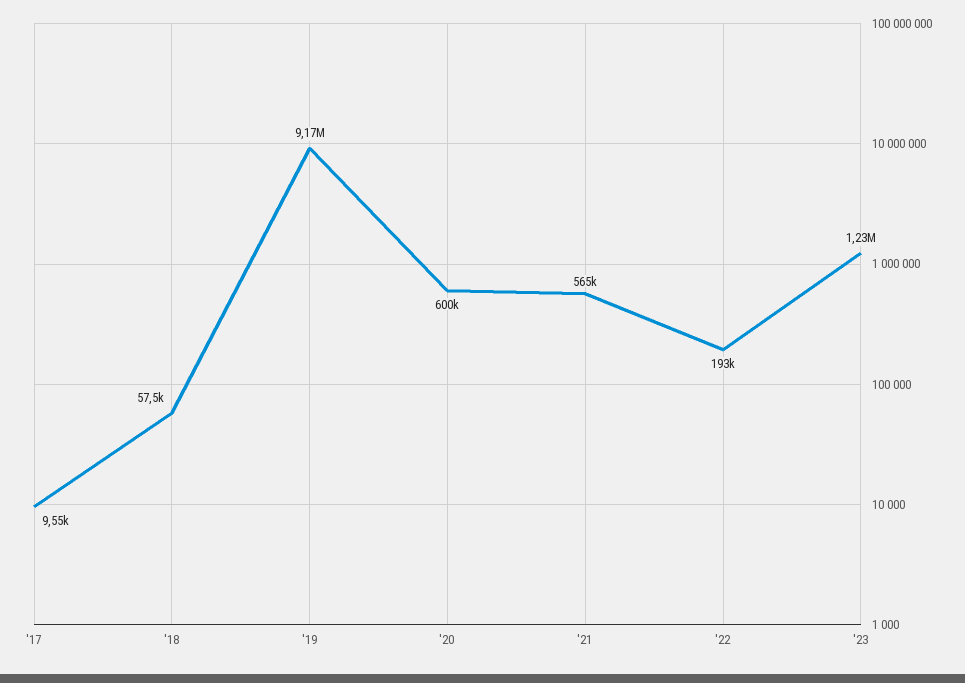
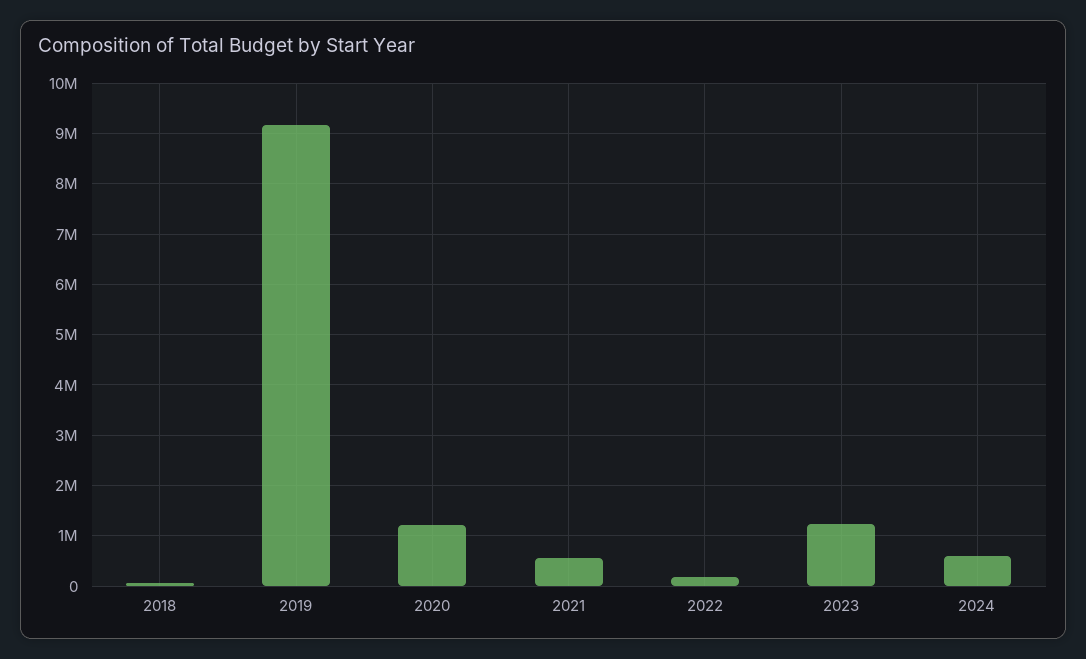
'17: 9550 -> none
'20: 600000 -> 1200000
2024: none -> 600000

